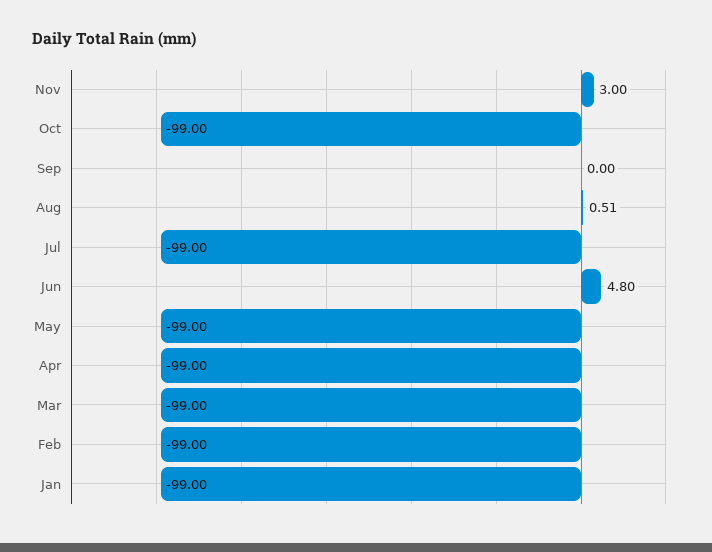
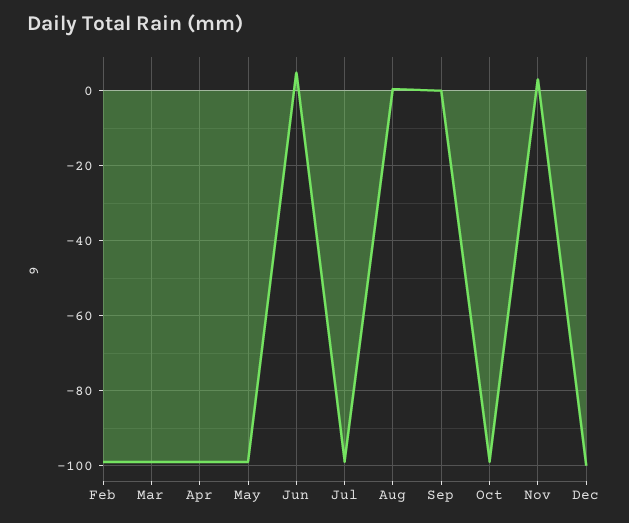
Jan: -99 -> none
Dec: none -> -100

